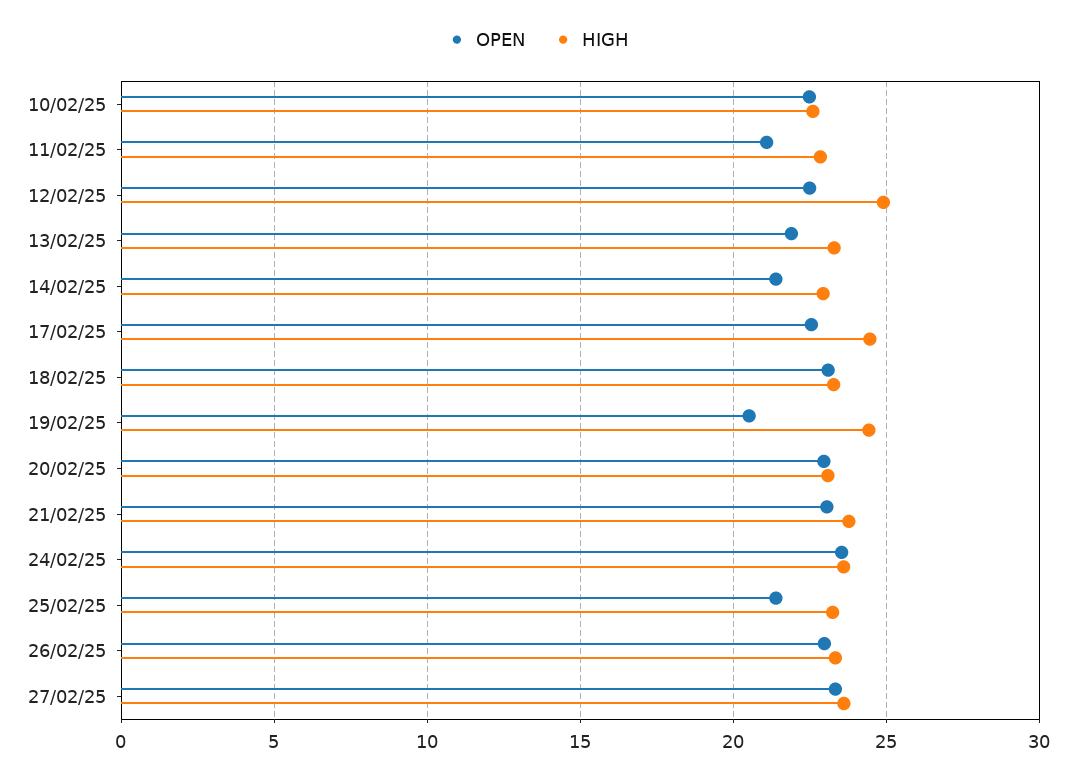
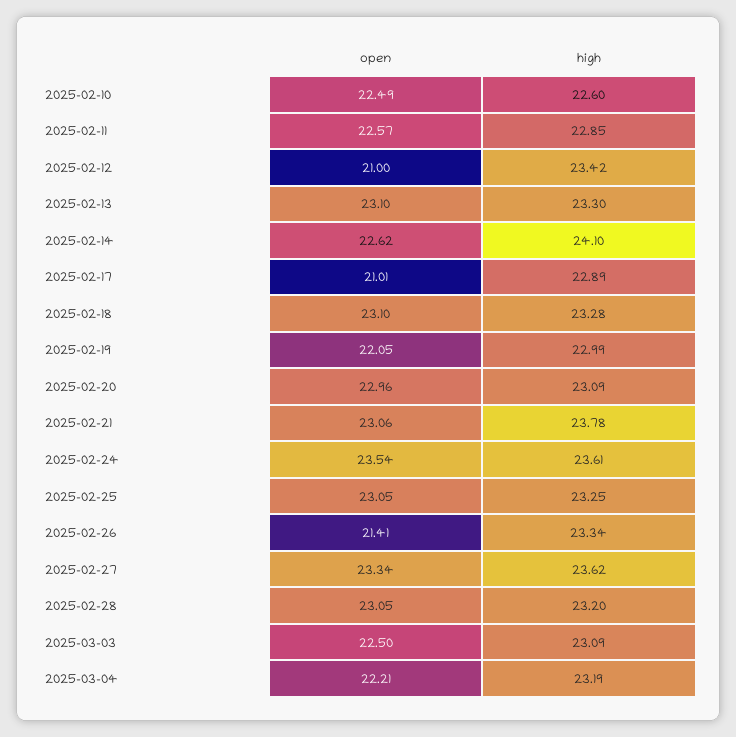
OPEN, 11/02/25: 21 -> 22.57
OPEN, 12/02/25: 22.5 -> 21
HIGH, 12/02/25: 25 -> 23.42
OPEN, 13/02/25: 22 -> 23.1
OPEN, 14/02/25: 21.5 -> 22.62
HIGH, 14/02/25: 23 -> 24.1
OPEN, 17/02/25: 22.5 -> 21.01
HIGH, 17/02/25: 24.5 -> 22.89
OPEN, 19/02/25: 20.5 -> 22.05
HIGH, 19/02/25: 24.5 -> 22.99
OPEN, 25/02/25: 21.5 -> 23.05
OPEN, 26/02/25: 23 -> 21.41
OPEN, 2025-02-28: none -> 23.05
HIGH, 2025-02-28: none -> 23.2
OPEN, 2025-03-03: none -> 22.5
HIGH, 2025-03-03: none -> 23.09
OPEN, 2025-03-04: none -> 22.21
HIGH, 2025-03-04: none -> 23.19

